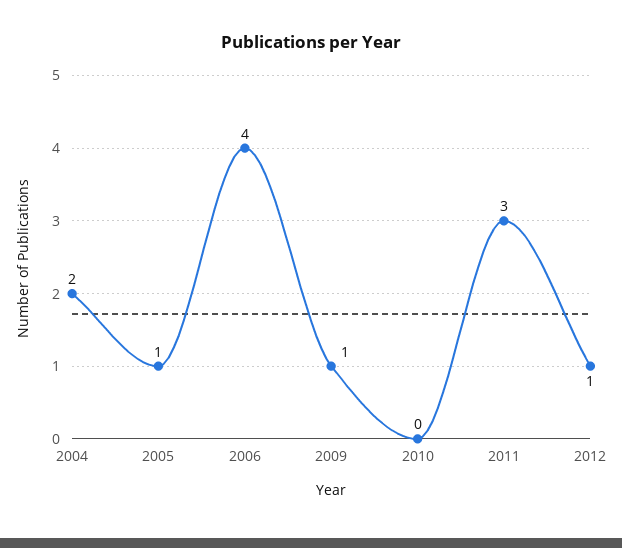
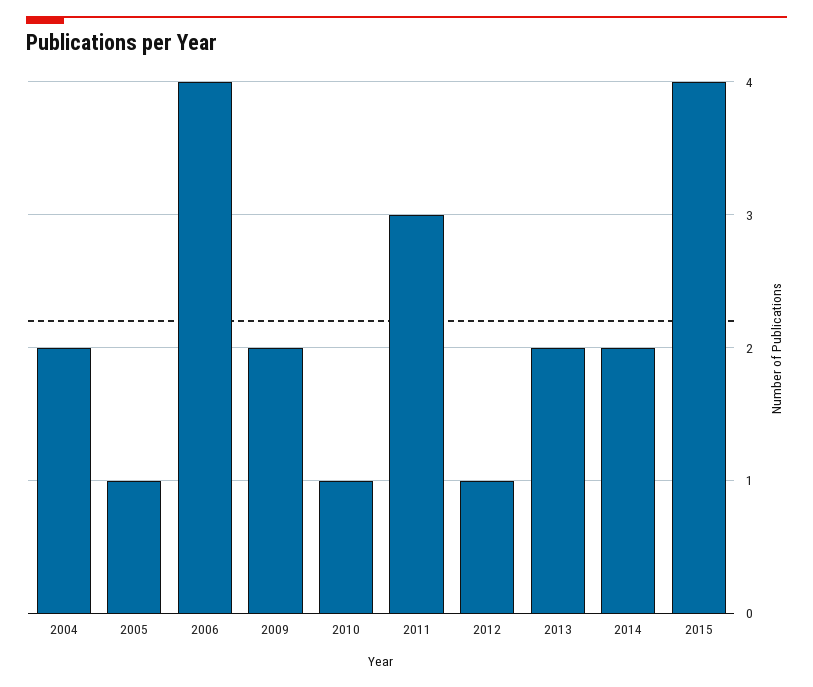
2009: 1 -> 2
2010: 0 -> 1
2013: none -> 2
2014: none -> 2
2015: none -> 4

